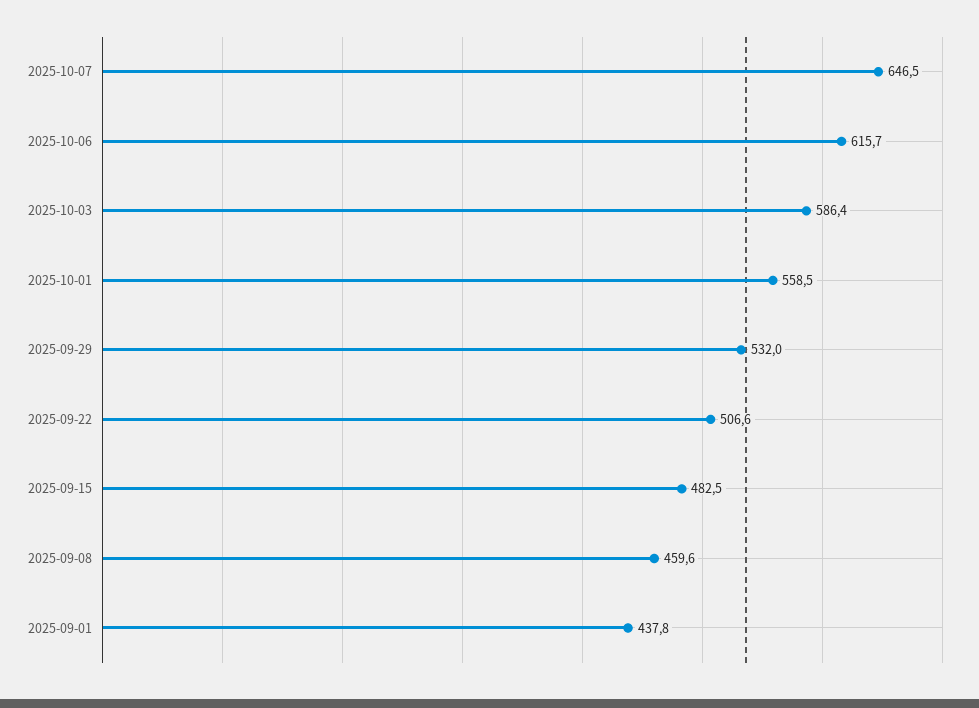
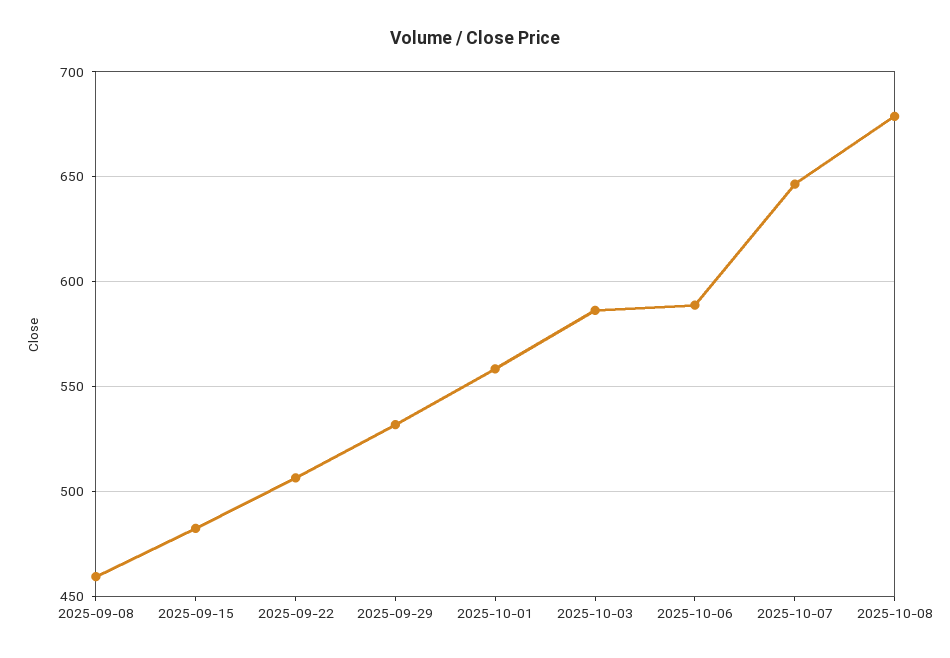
2025-10-06: 615.7 -> 590
2025-09-01: 437.8 -> none
2025-10-08: none -> 680

